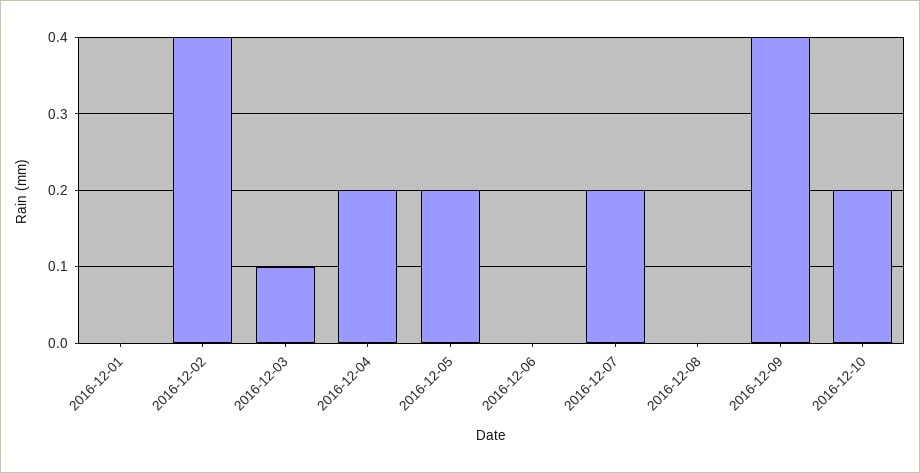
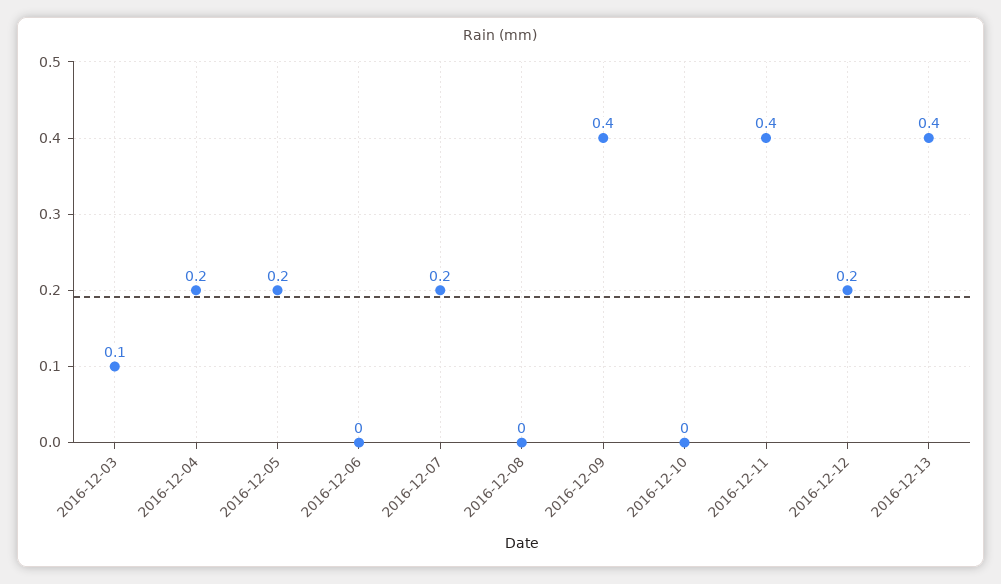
2016-12-01: 0 -> none
2016-12-02: 0.4 -> none
2016-12-10: 0.2 -> 0
2016-12-11: none -> 0.4
2016-12-12: none -> 0.2
2016-12-13: none -> 0.4

